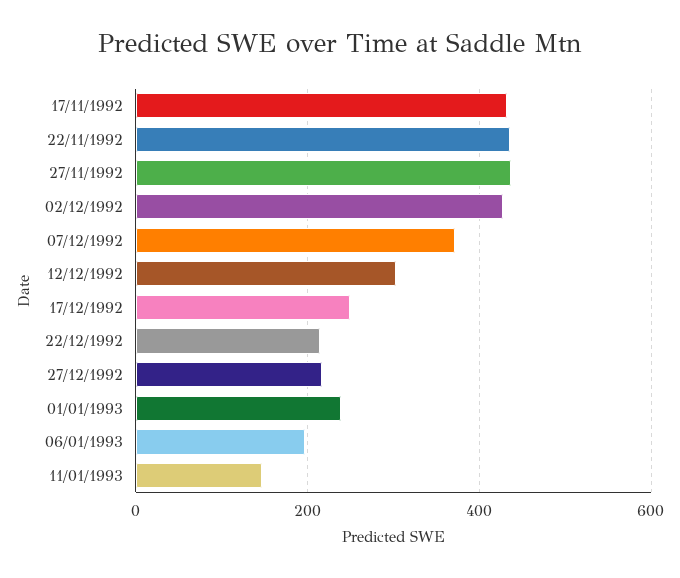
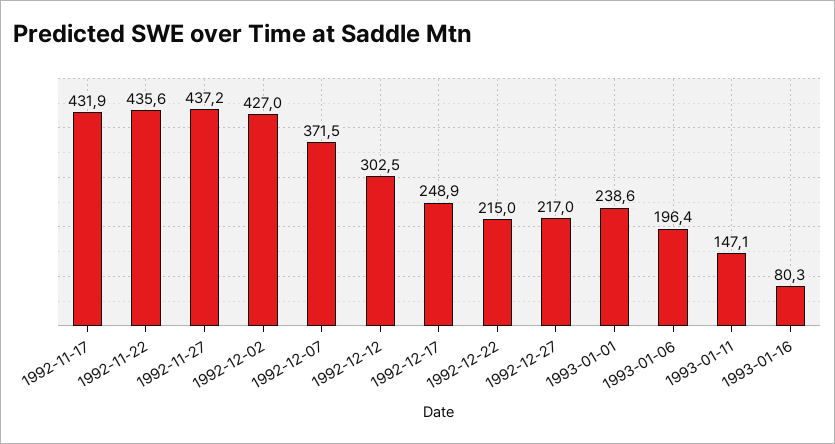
1993-01-16: none -> 80.3

